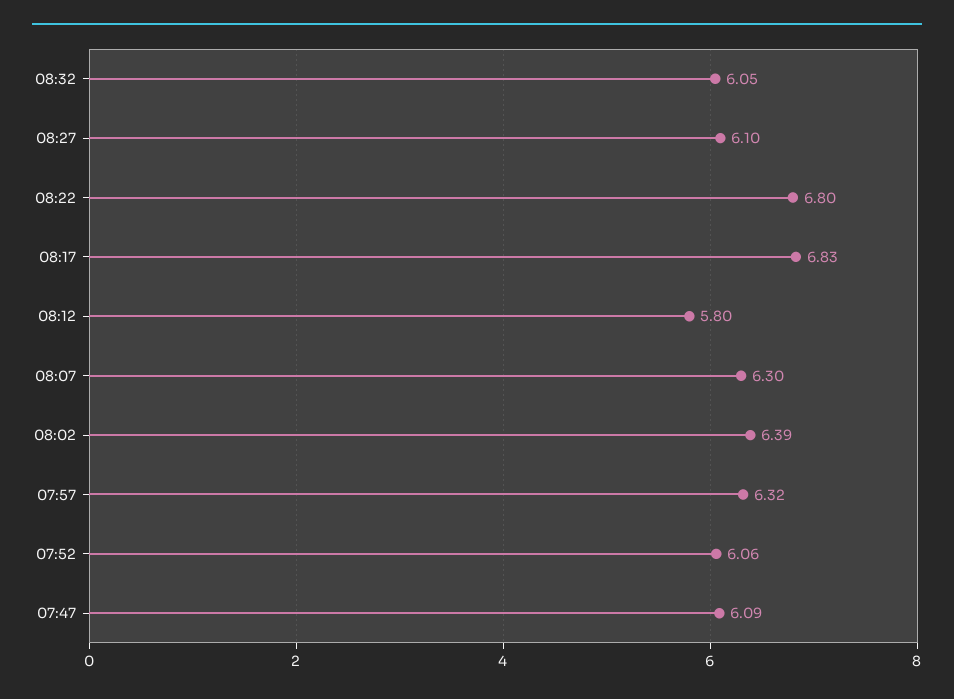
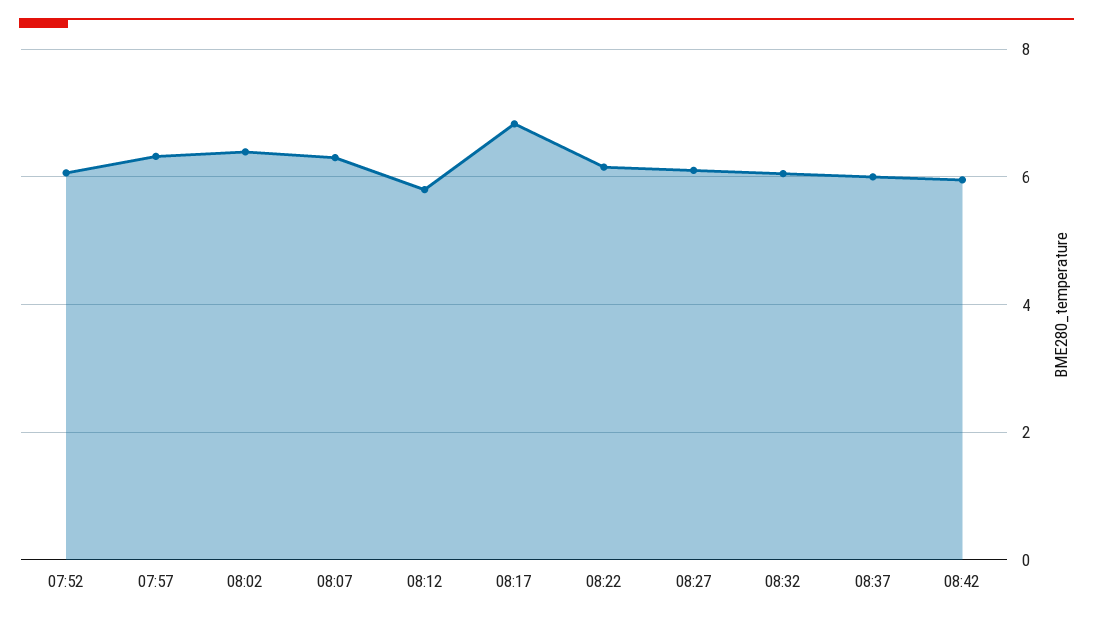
08:22: 6.8 -> 6.2
07:47: 6.09 -> none
08:37: none -> 6
08:42: none -> 6

